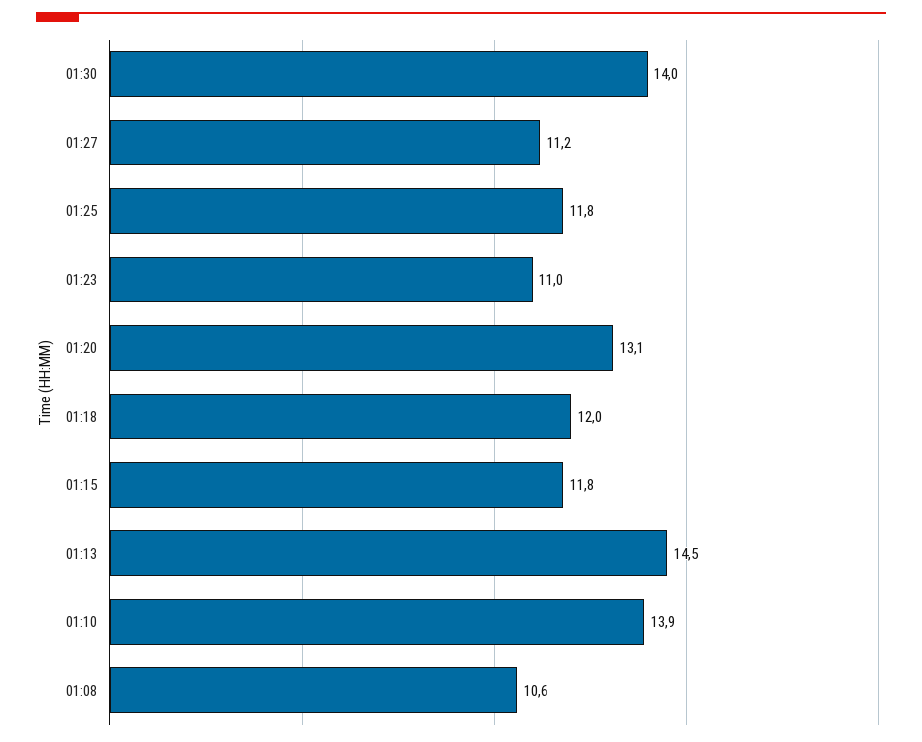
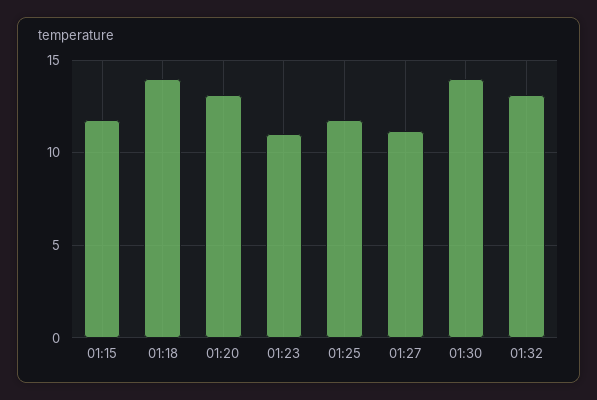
01:18: 12 -> 14
01:13: 14.5 -> none
01:10: 13.9 -> none
01:08: 10.6 -> none
01:32: none -> 13

